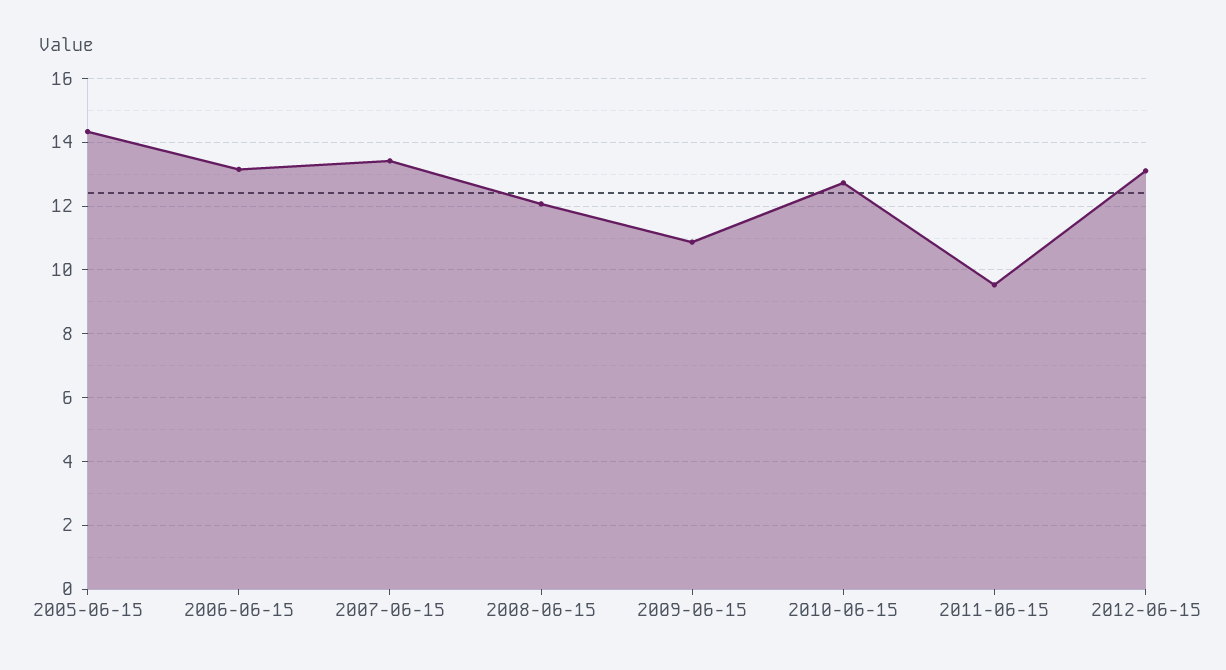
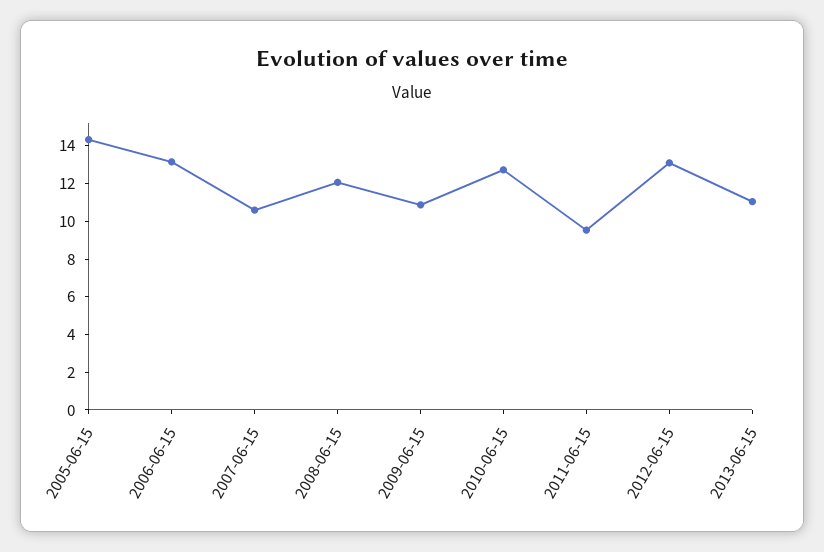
2007-06-15: 13.4 -> 10.5
2013-06-15: none -> 11

